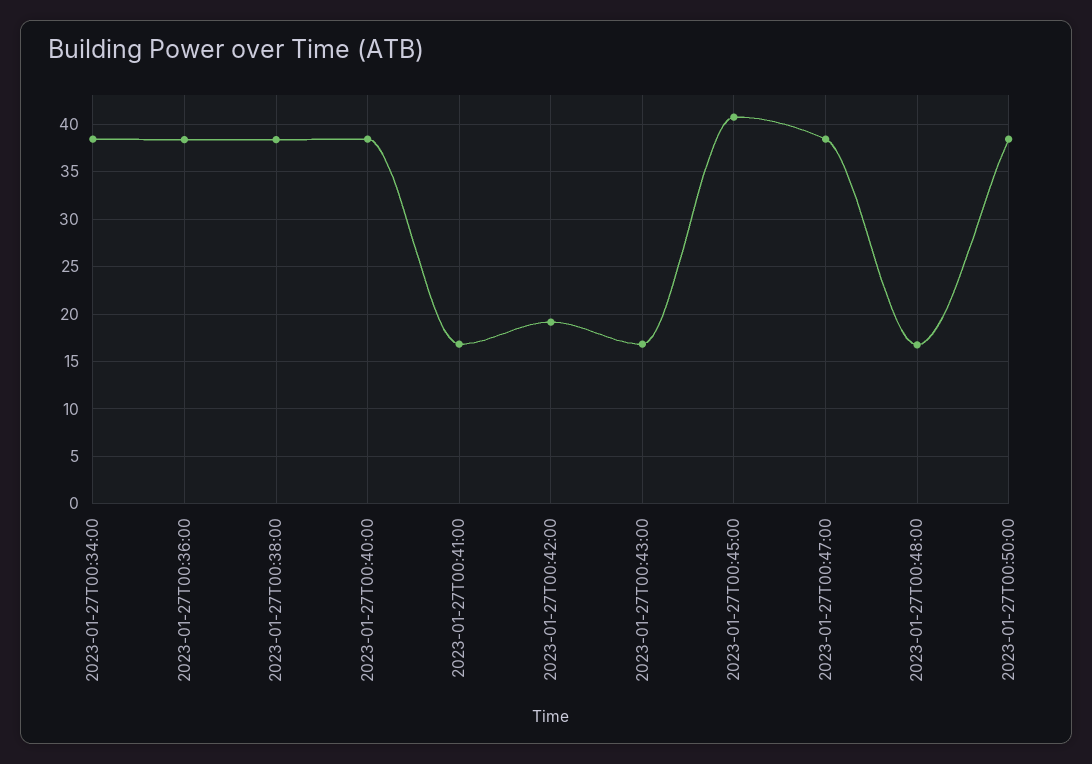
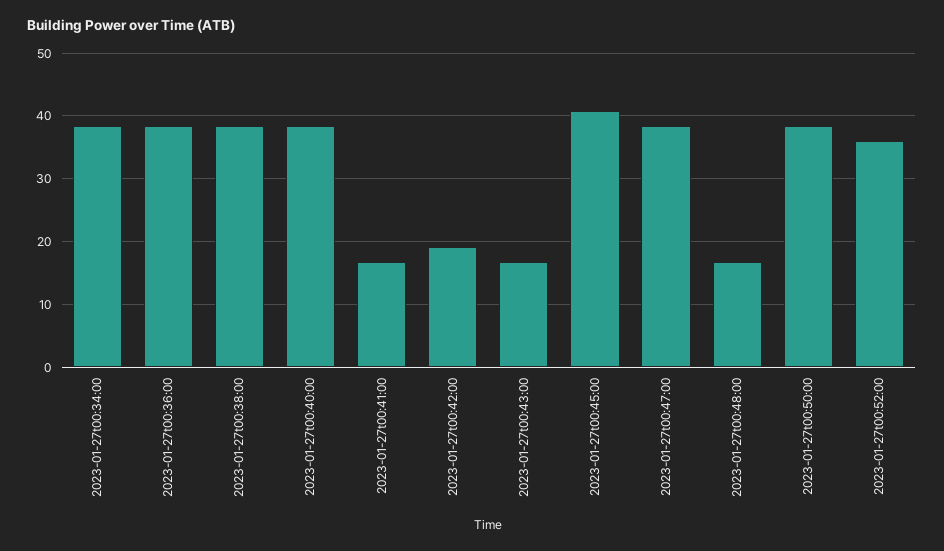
2023-01-27t00:52:00: none -> 36

